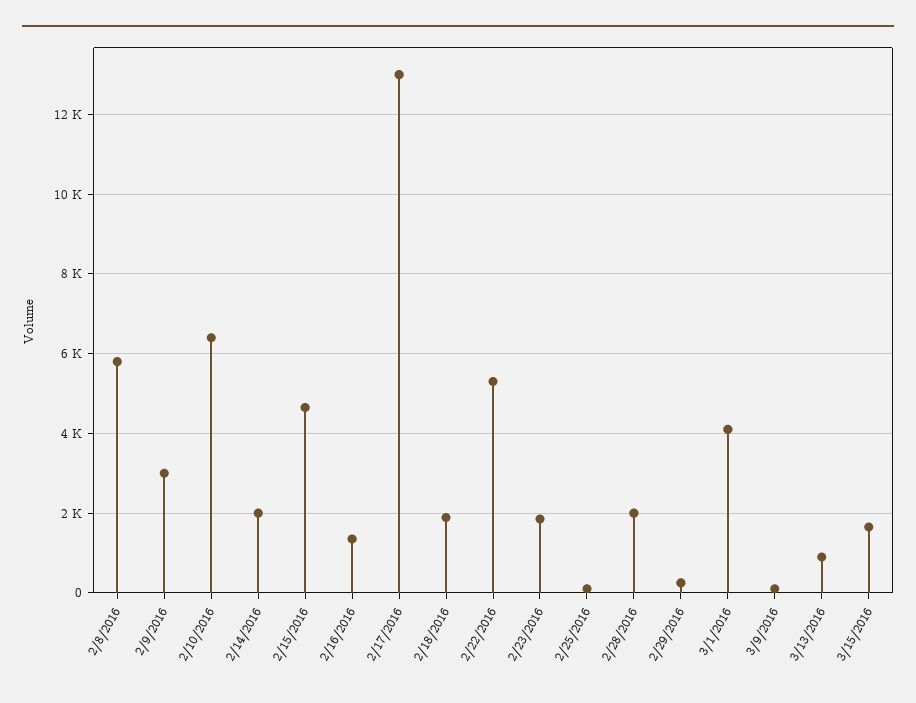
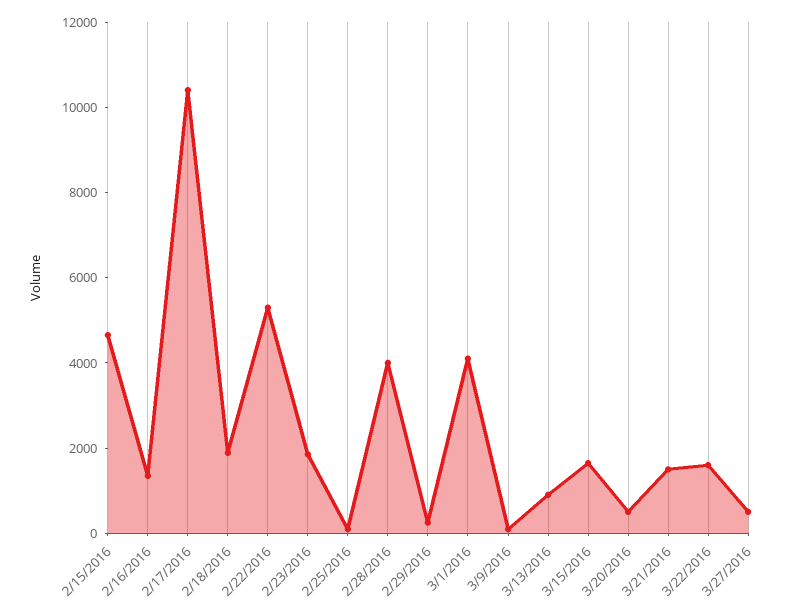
2/8/2016: 5800 -> none
2/9/2016: 3000 -> none
2/10/2016: 6400 -> none
2/14/2016: 2000 -> none
2/17/2016: 13000 -> 10500
2/28/2016: 2000 -> 4000
3/20/2016: none -> 500
3/21/2016: none -> 1500
3/22/2016: none -> 1500
3/27/2016: none -> 500

